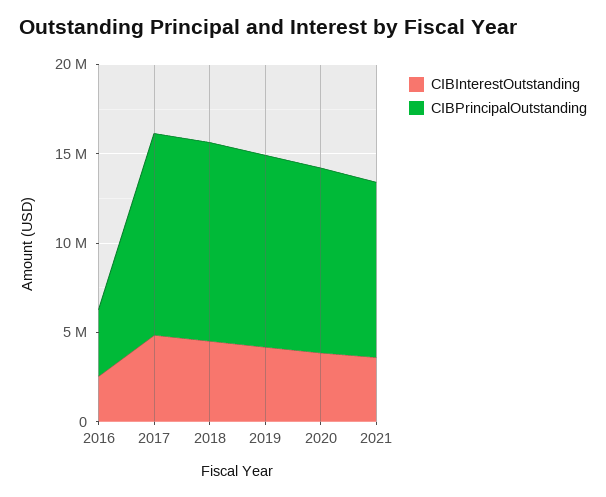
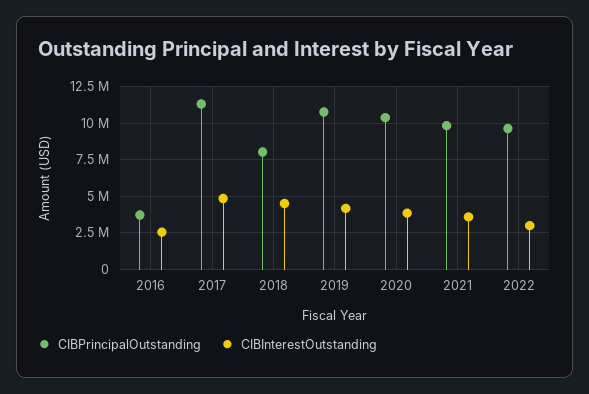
CIBPrincipalOutstanding, 2018: 11000000 -> 8000000
CIBPrincipalOutstanding, 2022: none -> 9500000
CIBInterestOutstanding, 2022: none -> 3000000

